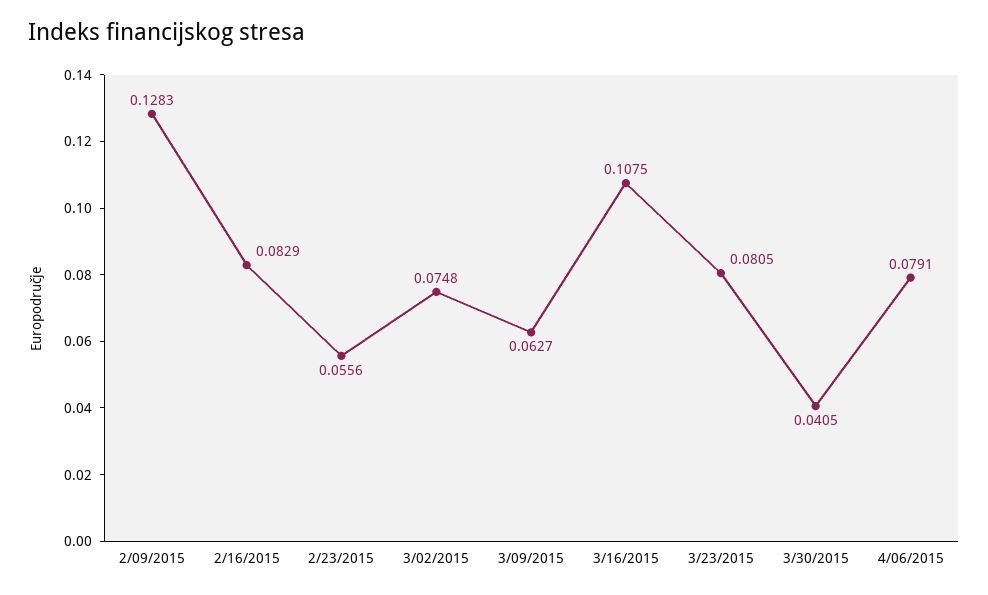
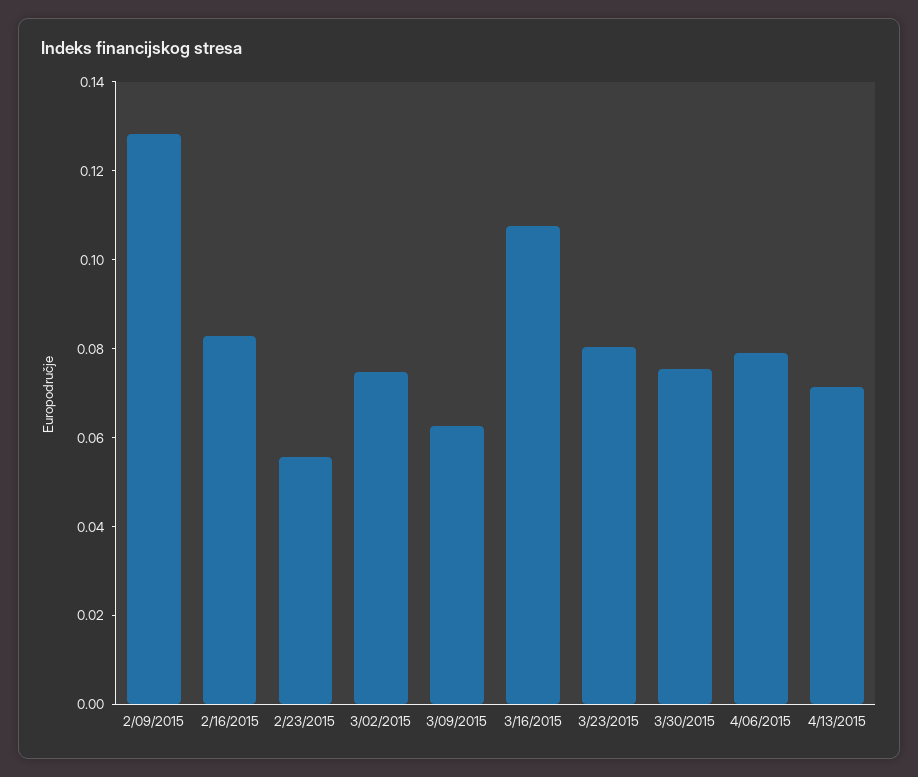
3/30/2015: 0.0405 -> 0.075
4/13/2015: none -> 0.07

